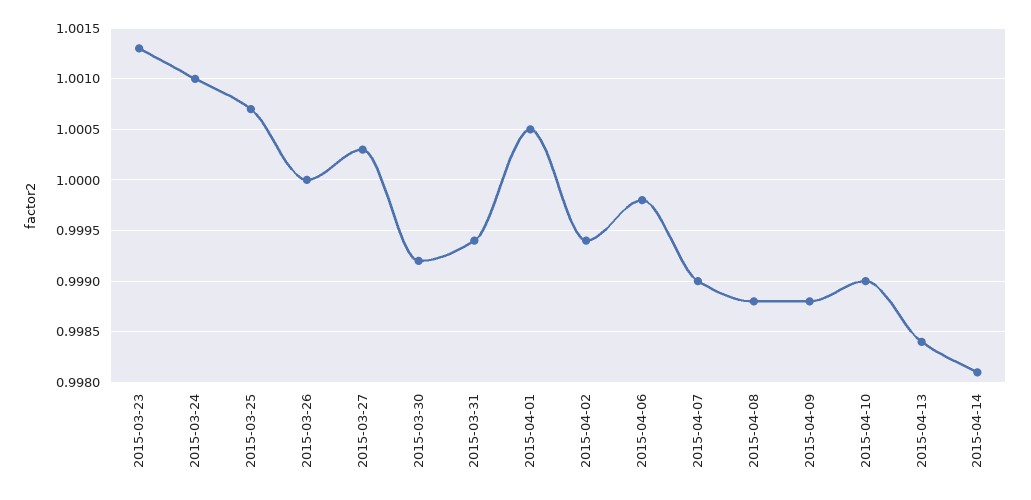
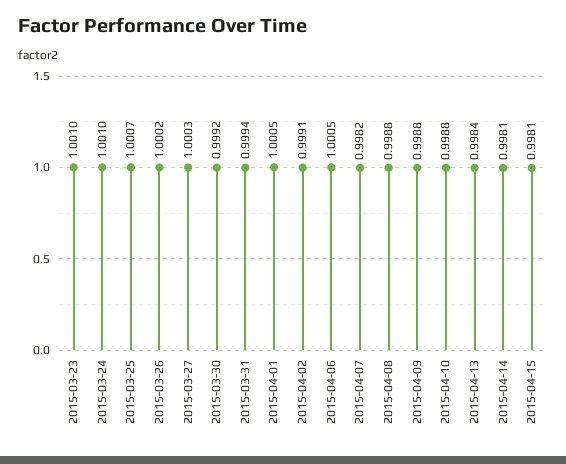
2015-03-23: 1.0013 -> 1.001
2015-03-26: 1 -> 1.0002
2015-04-02: 0.9994 -> 0.9991
2015-04-06: 0.9998 -> 1.0005
2015-04-07: 0.999 -> 0.9982
2015-04-10: 0.999 -> 0.9988
2015-04-15: none -> 0.9981

